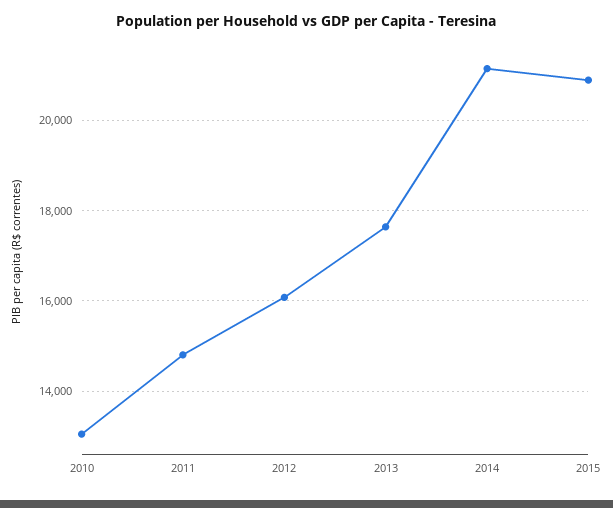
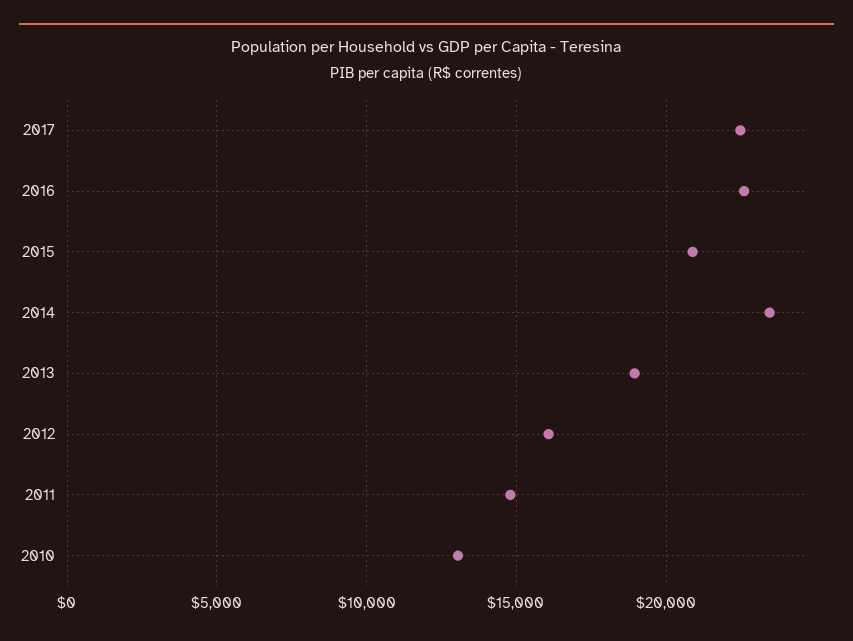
2013: 17600 -> 19000
2014: 21200 -> 23500
2017: none -> 22500
2016: none -> 22500

